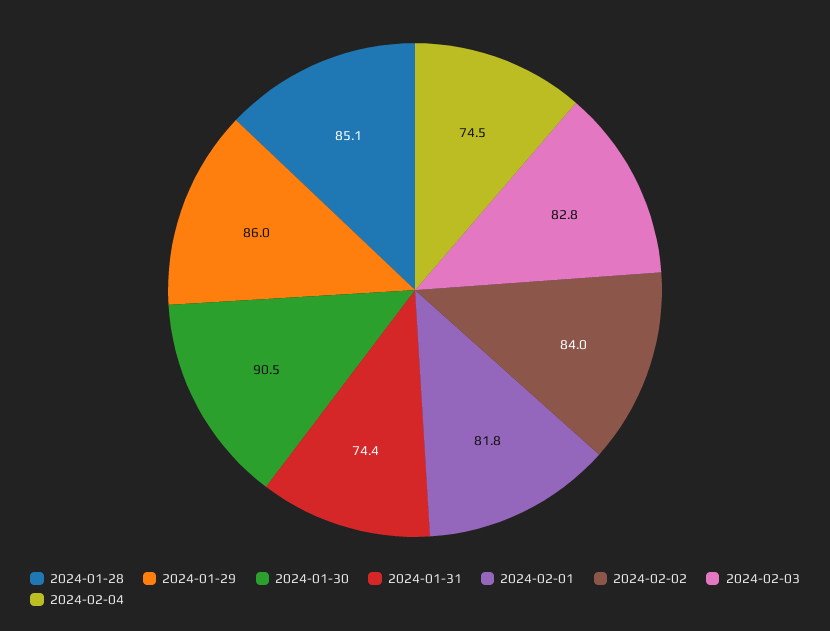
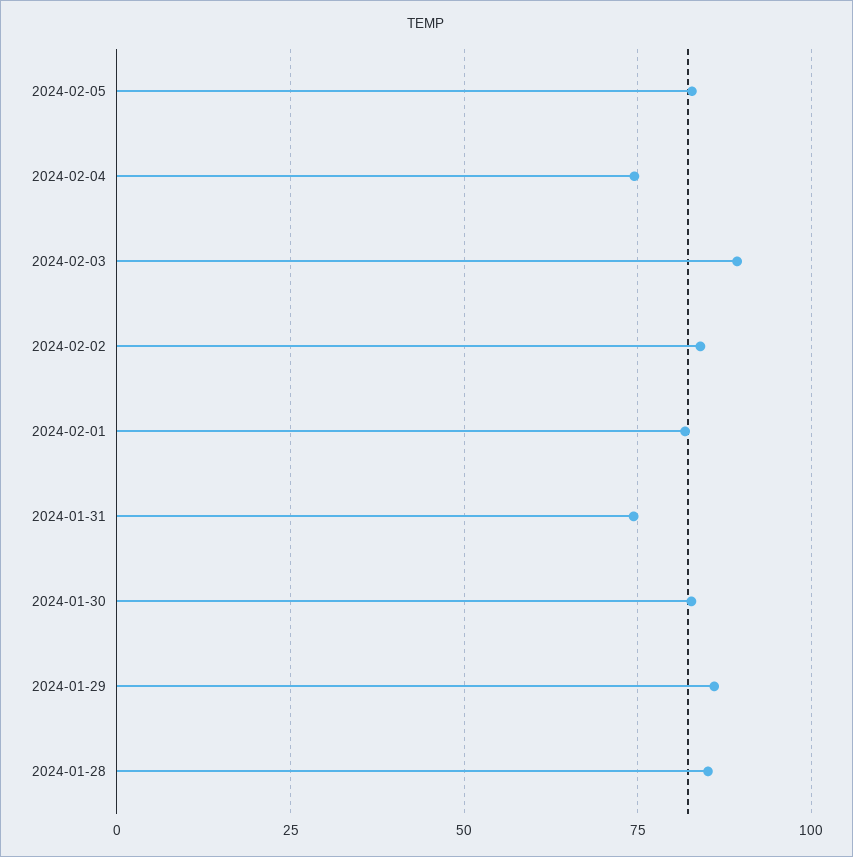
2024-01-30: 90.5 -> 82.5
2024-02-03: 82.8 -> 90
2024-02-05: none -> 82.5

